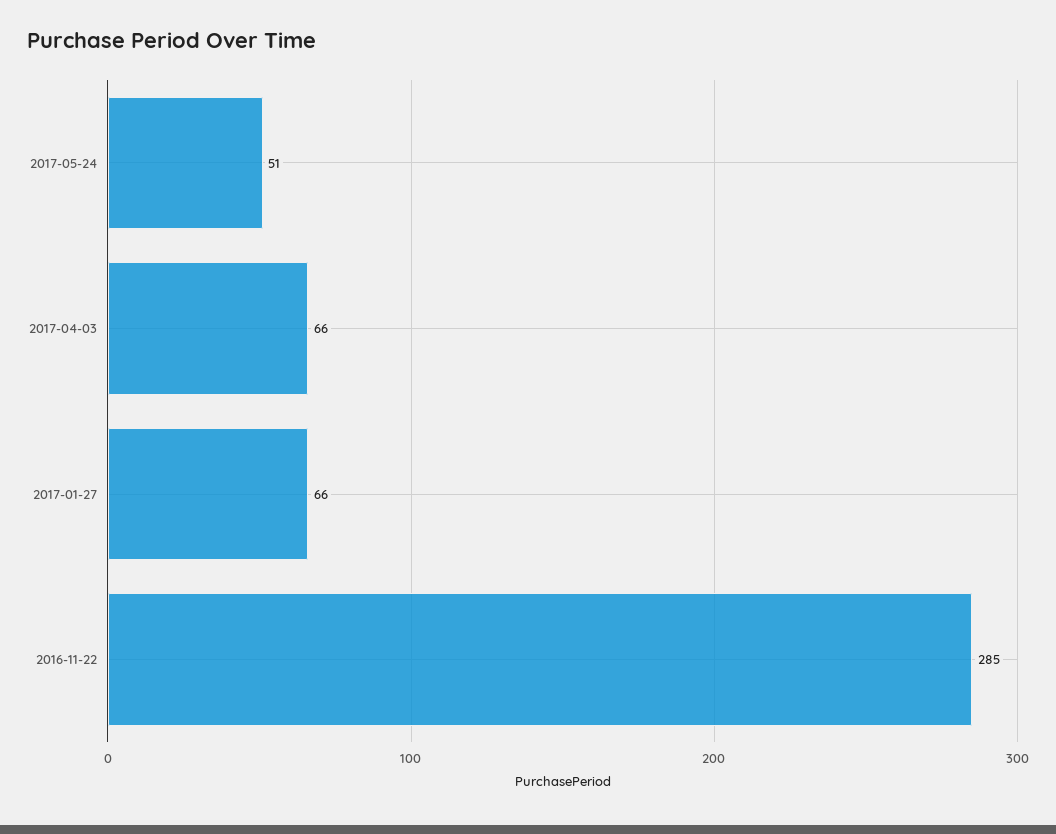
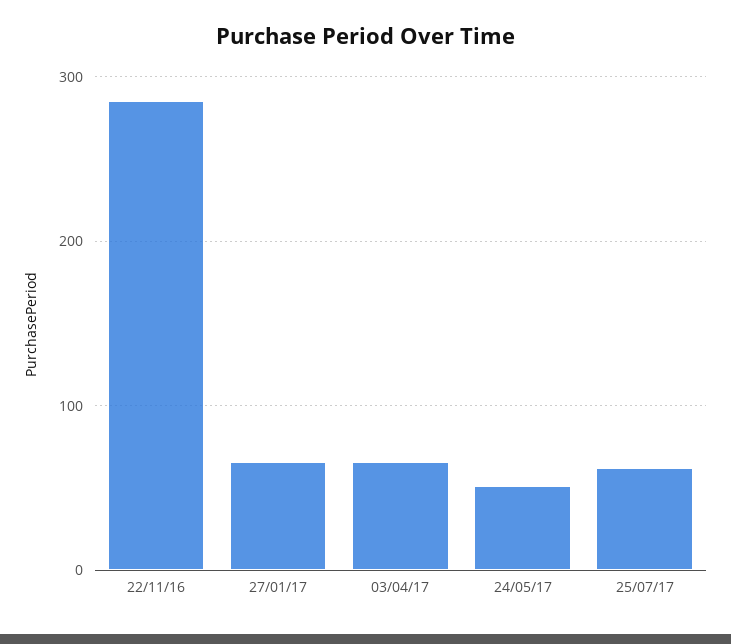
25/07/17: none -> 60

